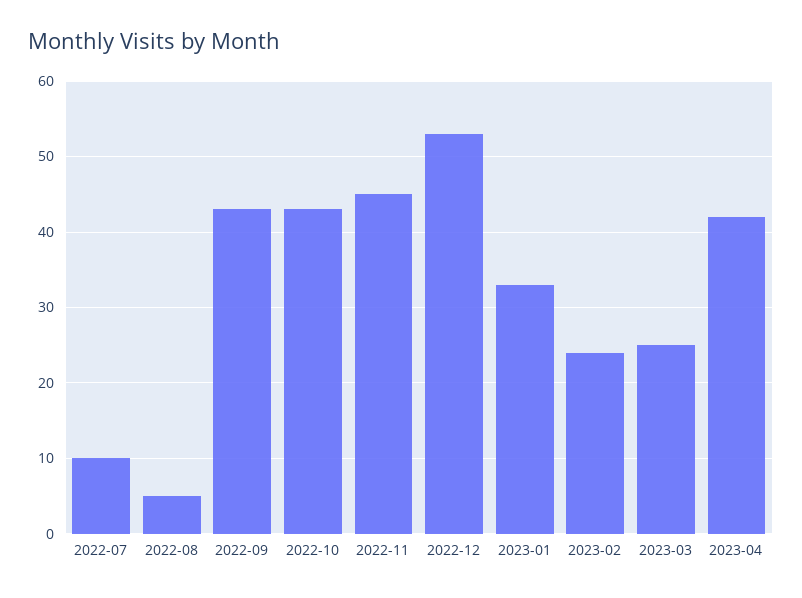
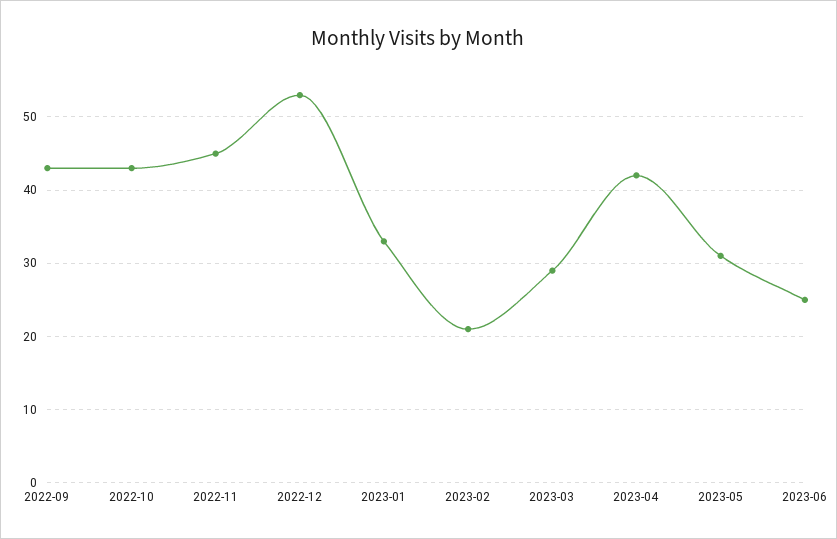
2022-07: 10 -> none
2022-08: 5 -> none
2023-02: 24 -> 21
2023-03: 25 -> 29
2023-05: none -> 31
2023-06: none -> 25

